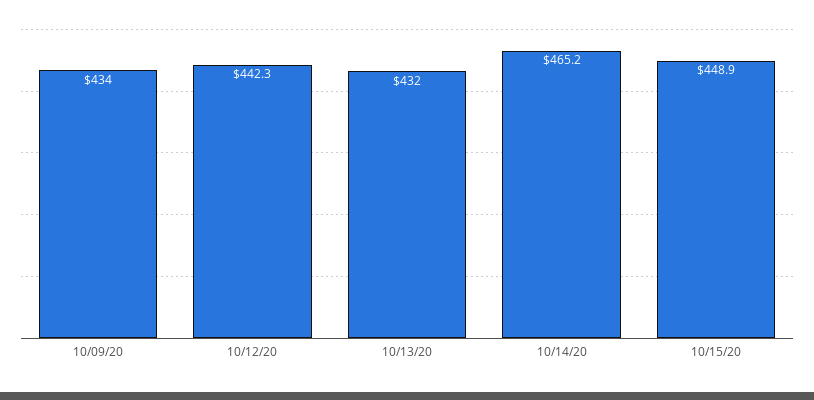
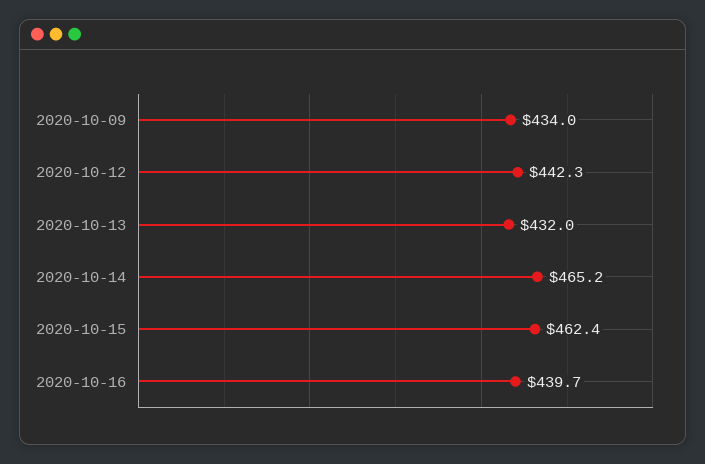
10/15/20: 448.9 -> 462.4
2020-10-16: none -> 439.7

